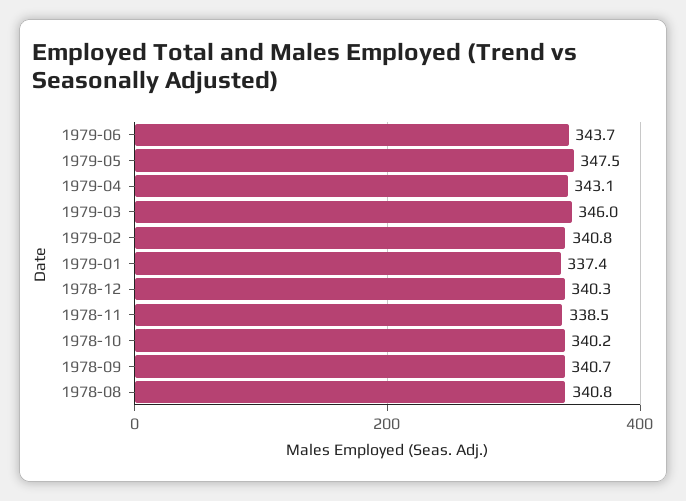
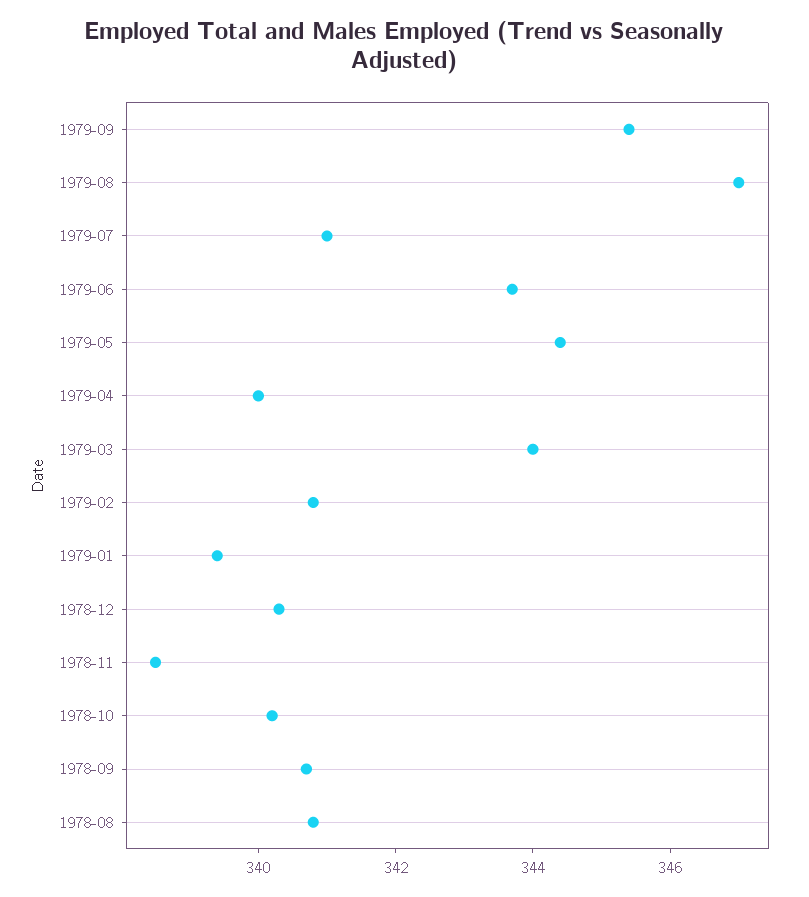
1979-05: 347.5 -> 344.5
1979-04: 343.1 -> 340
1979-03: 346 -> 344
1979-01: 337.4 -> 339.5
1979-09: none -> 345.5
1979-08: none -> 347
1979-07: none -> 341

